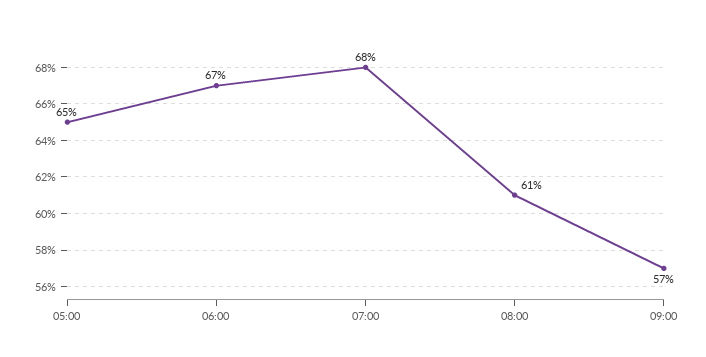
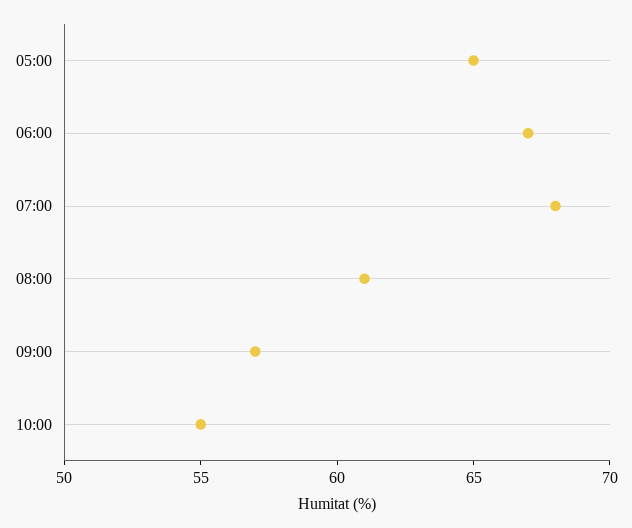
10:00: none -> 55

